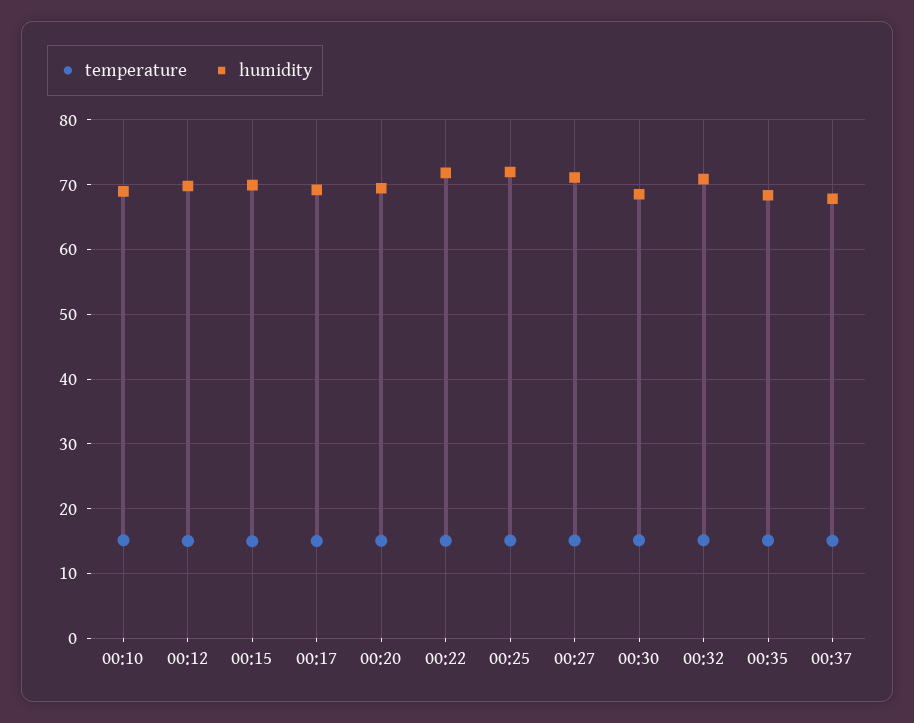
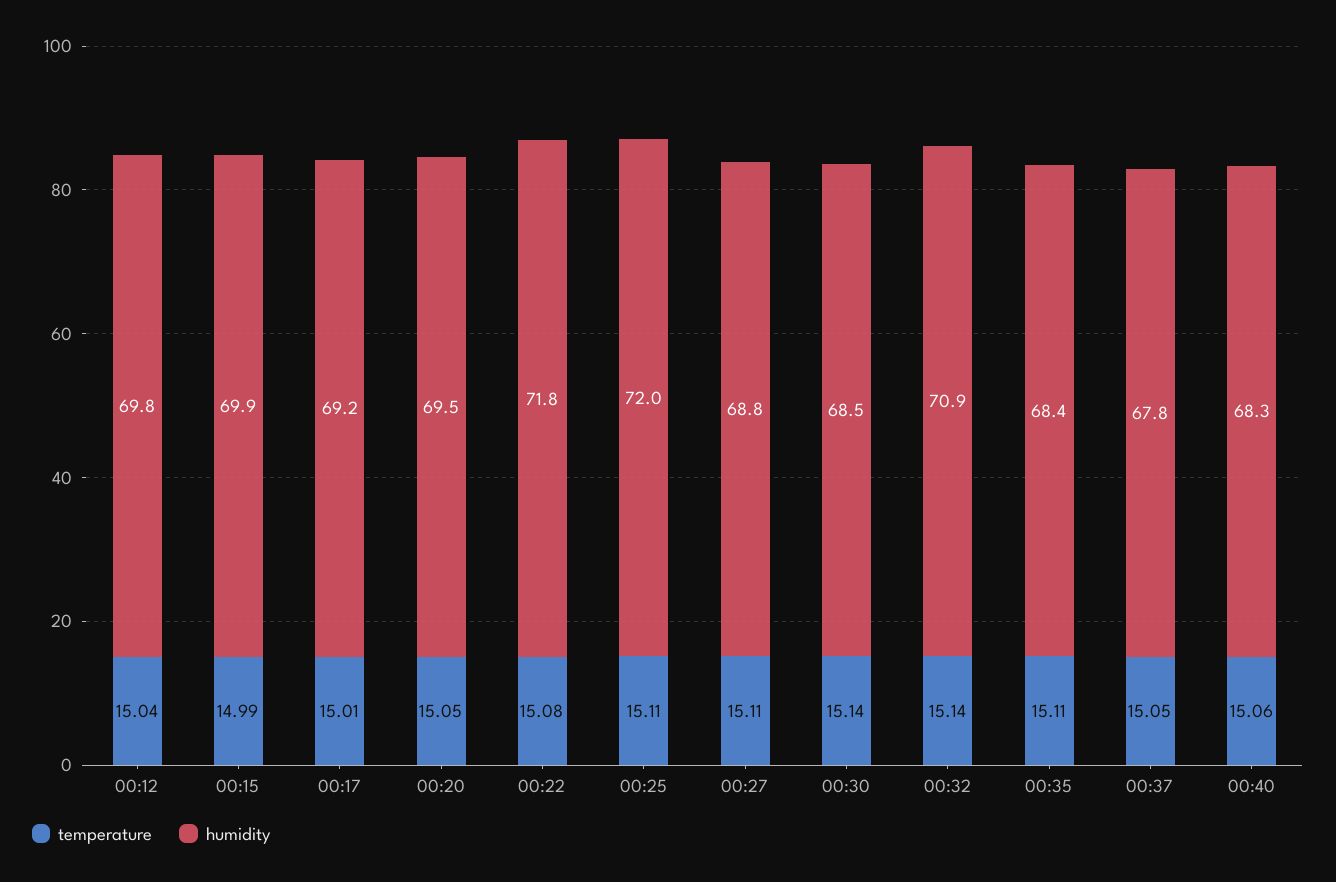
temperature, 00:10: 15 -> none
humidity, 00:10: 69 -> none
humidity, 00:27: 71 -> 68.8
temperature, 00:40: none -> 15.06
humidity, 00:40: none -> 68.3

